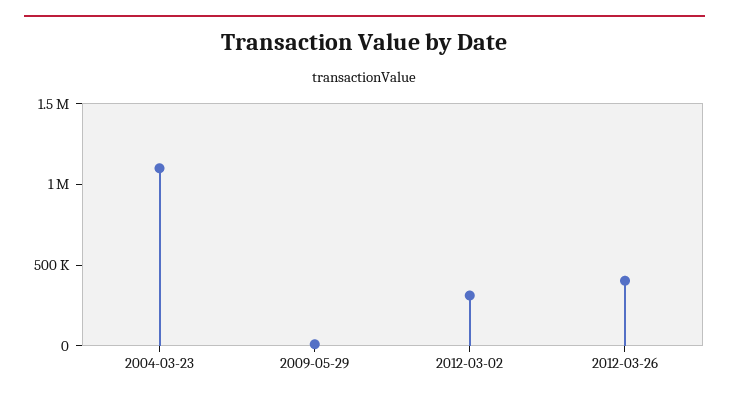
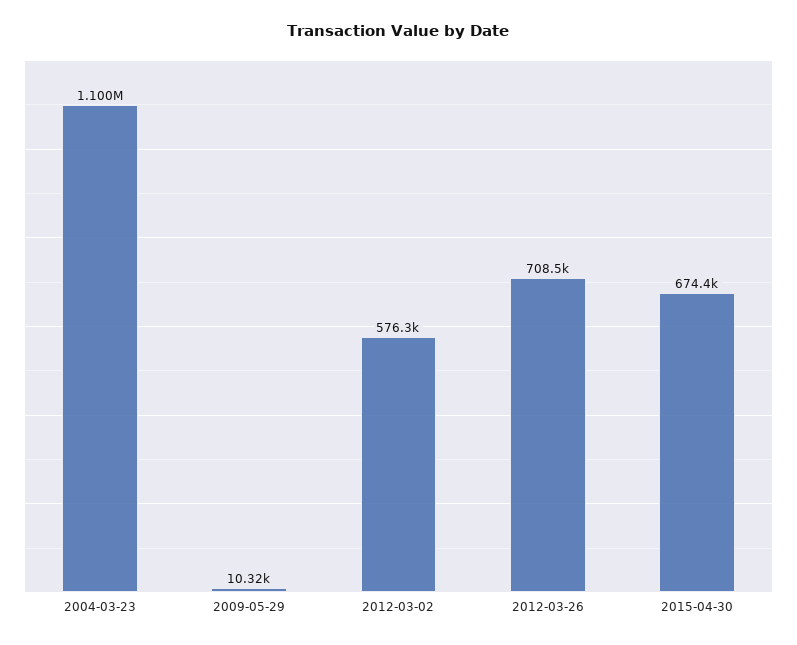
2012-03-02: 300000 -> 576300
2012-03-26: 400000 -> 708500
2015-04-30: none -> 674400

